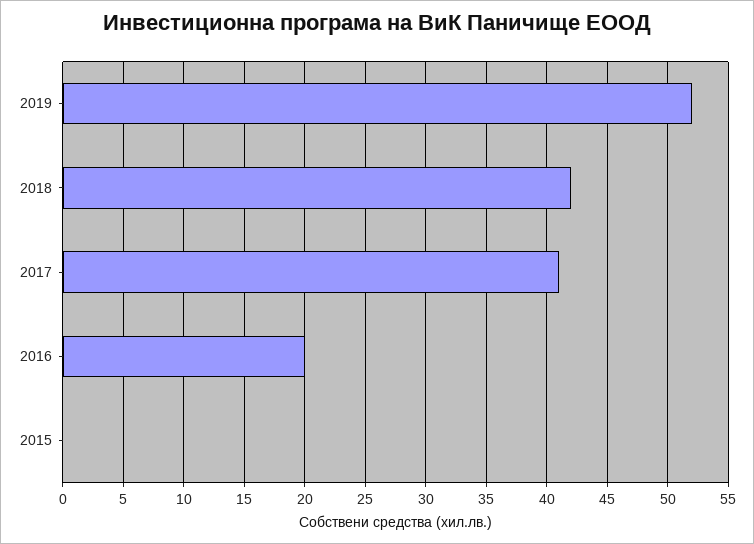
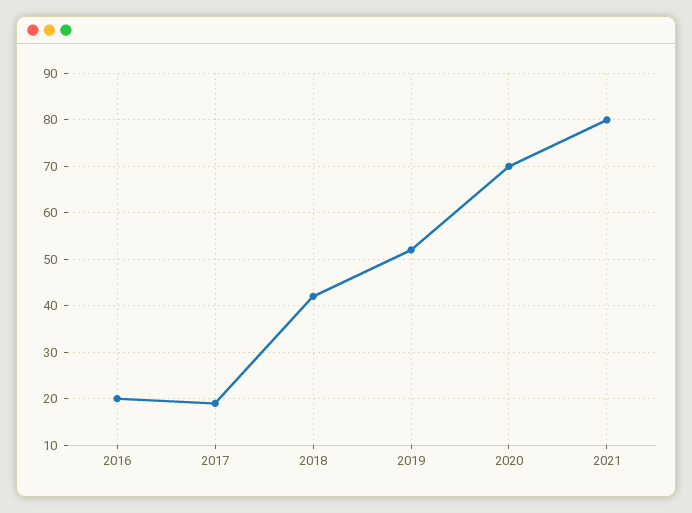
2017: 41 -> 20
2015: 0 -> none
2020: none -> 70
2021: none -> 80

